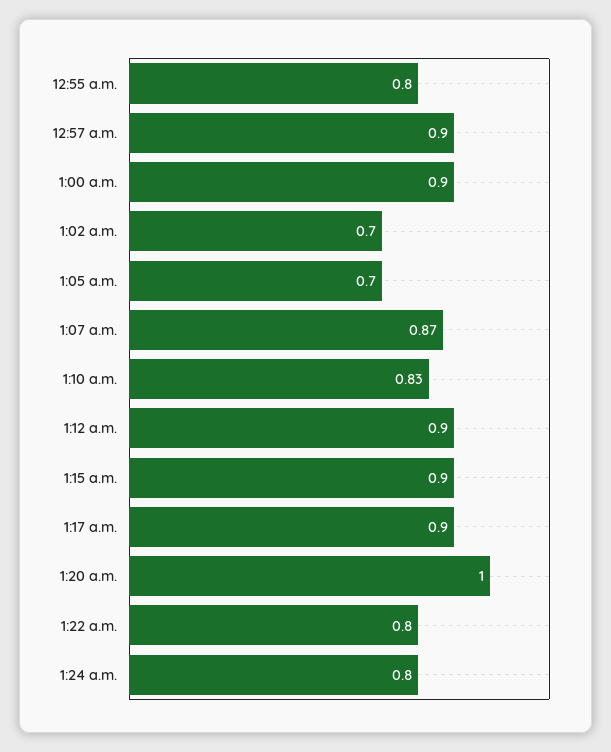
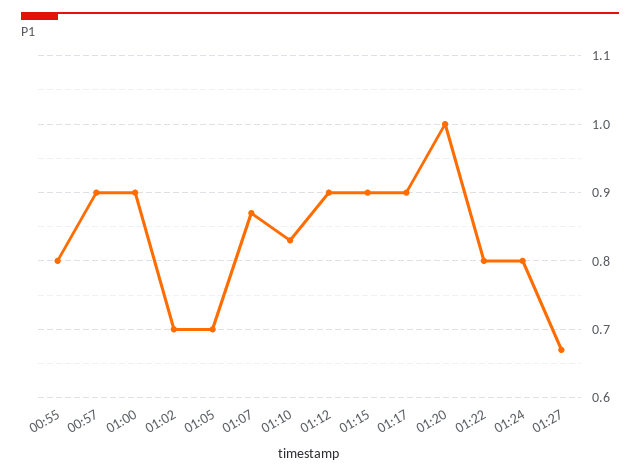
01:27: none -> 0.67

